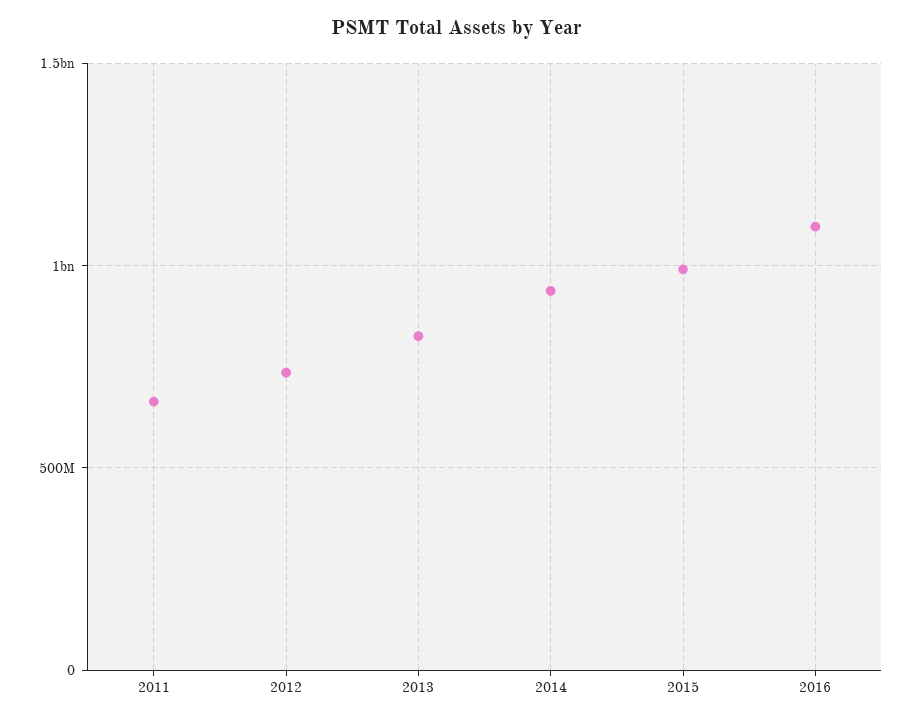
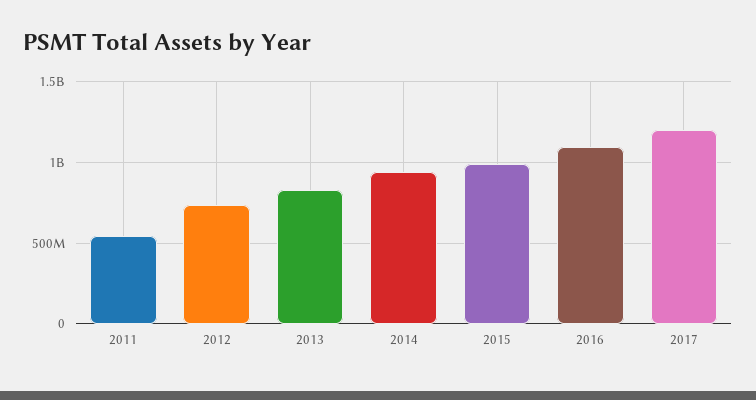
2011: 650000000 -> 550000000
2017: none -> 1200000000

